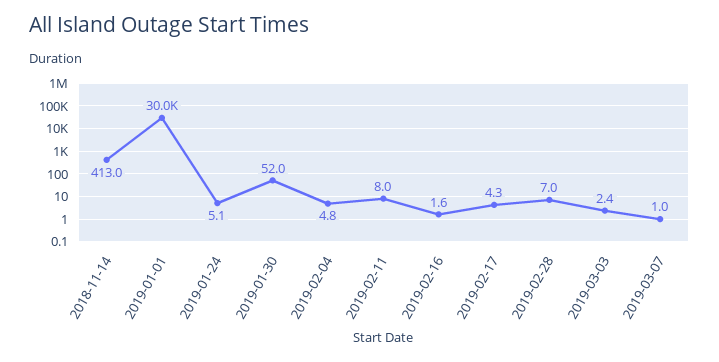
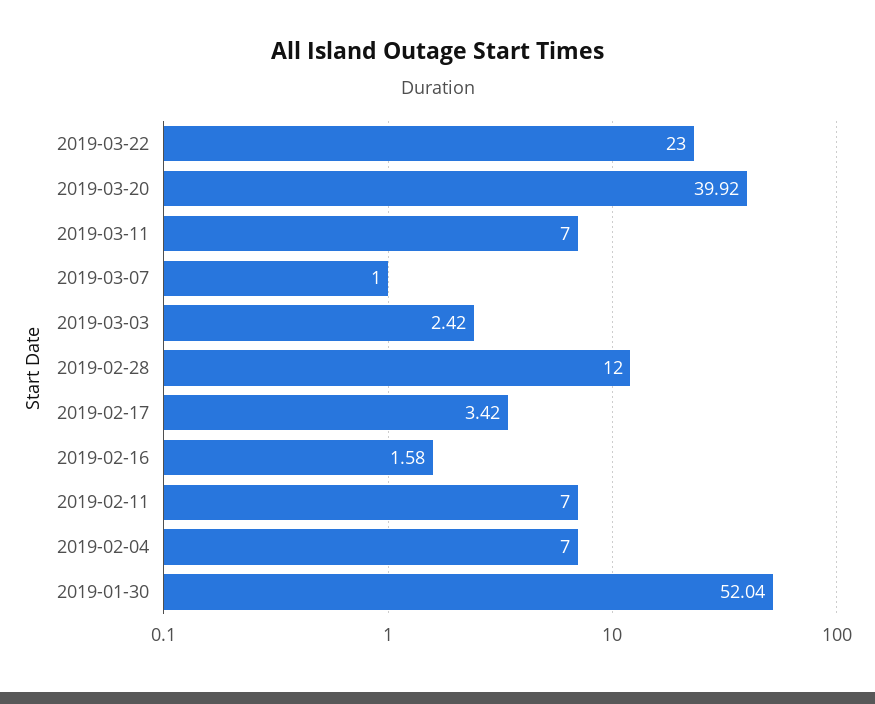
2018-11-14: 413 -> none
2019-01-01: 30000 -> none
2019-01-24: 5.1 -> none
2019-02-04: 4.8 -> 7
2019-02-11: 8 -> 7
2019-02-17: 4.3 -> 3.42
2019-02-28: 7 -> 12
2019-03-22: none -> 23
2019-03-20: none -> 39.92
2019-03-11: none -> 7

